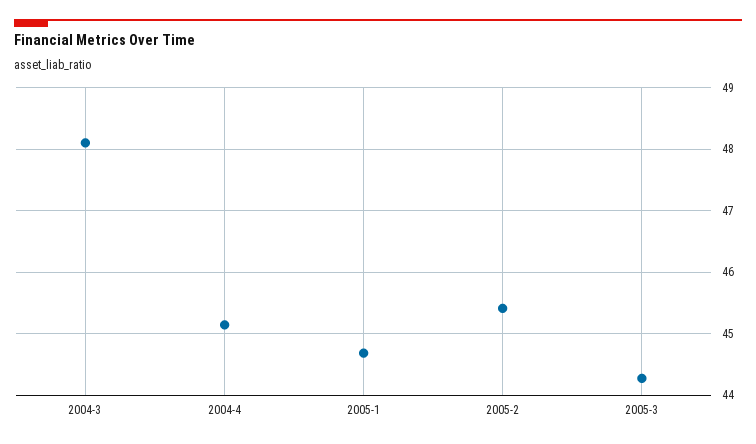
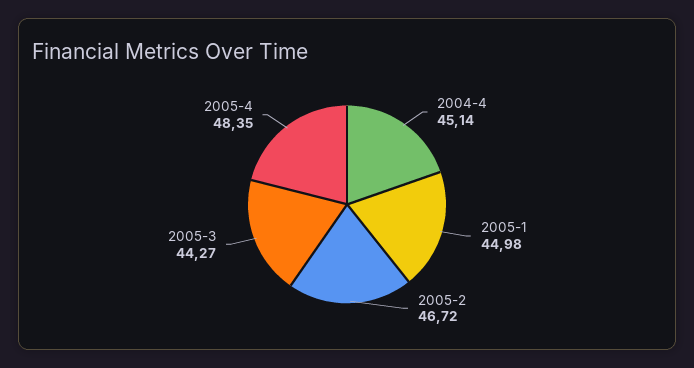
2004-3: 48.1 -> none
2005-1: 44.7 -> 44.98
2005-2: 45.4 -> 46.72
2005-4: none -> 48.35

